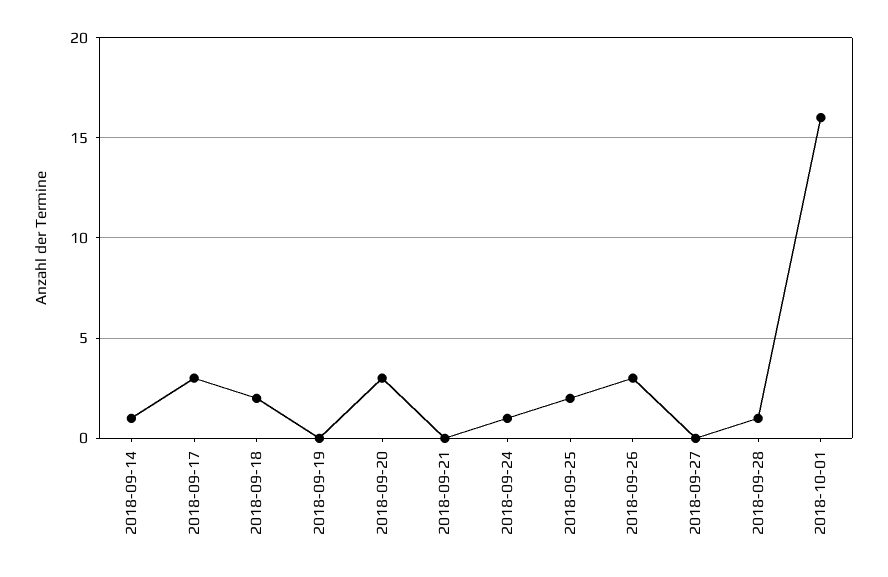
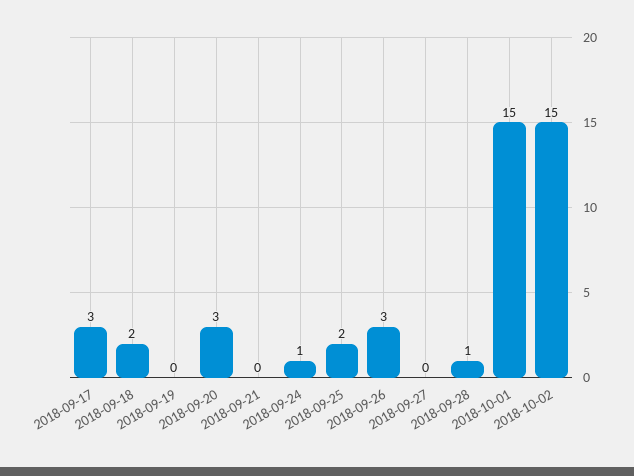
2018-09-14: 1 -> none
2018-10-01: 16 -> 15
2018-10-02: none -> 15

